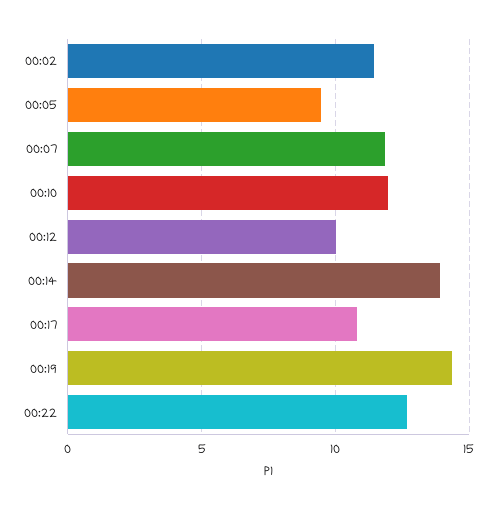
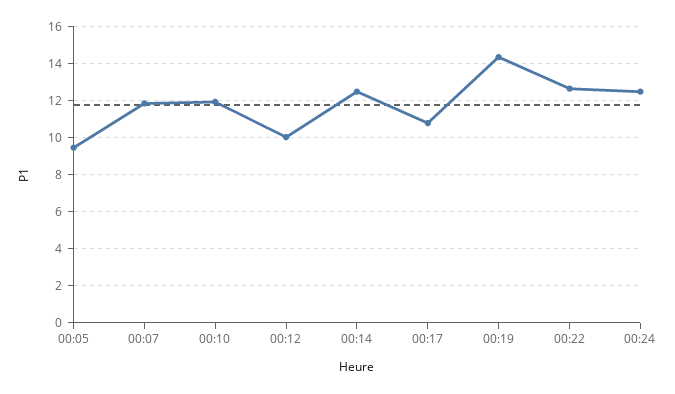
00:02: 11.5 -> none
00:14: 14 -> 12.5
00:24: none -> 12.5

